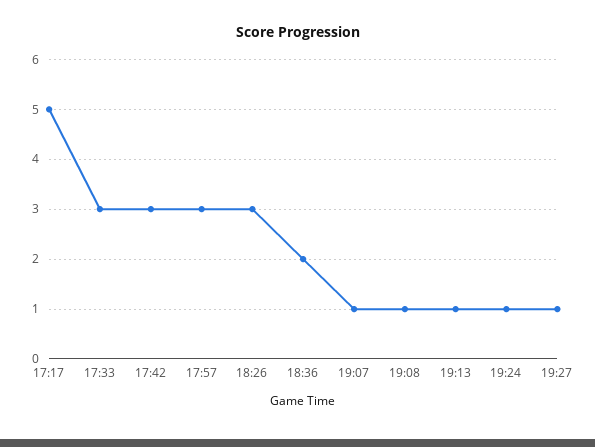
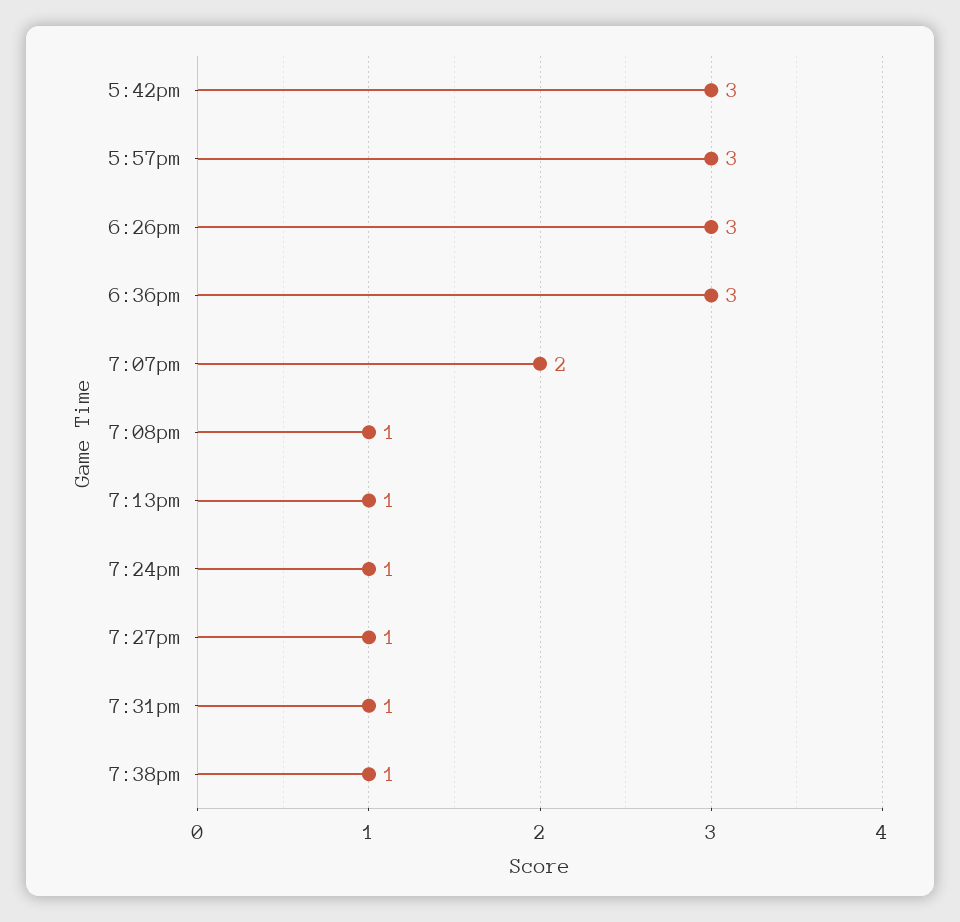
17:17: 5 -> none
17:33: 3 -> none
18:36: 2 -> 3
19:07: 1 -> 2
7:31pm: none -> 1
7:38pm: none -> 1

